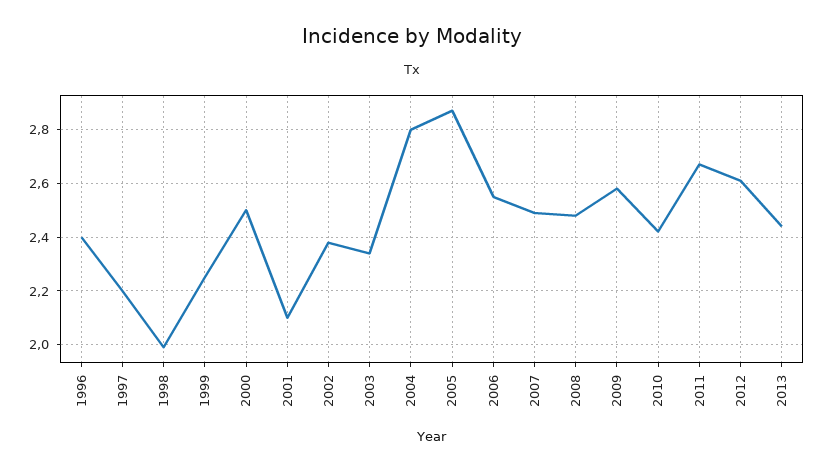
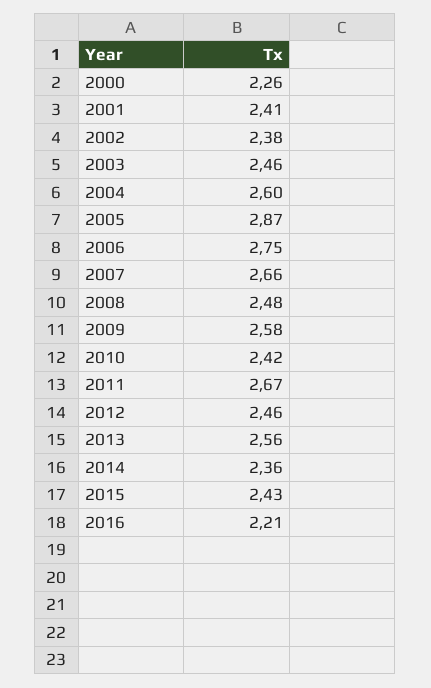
1996: 2.4 -> none
1997: 2.2 -> none
1998: 2 -> none
1999: 2.25 -> none
2000: 2.5 -> 2.26
2001: 2.1 -> 2.41
2003: 2.35 -> 2.46
2004: 2.8 -> 2.6
2006: 2.55 -> 2.75
2007: 2.5 -> 2.66
2012: 2.6 -> 2.46
2013: 2.45 -> 2.56
2014: none -> 2.36
2015: none -> 2.43
2016: none -> 2.21

